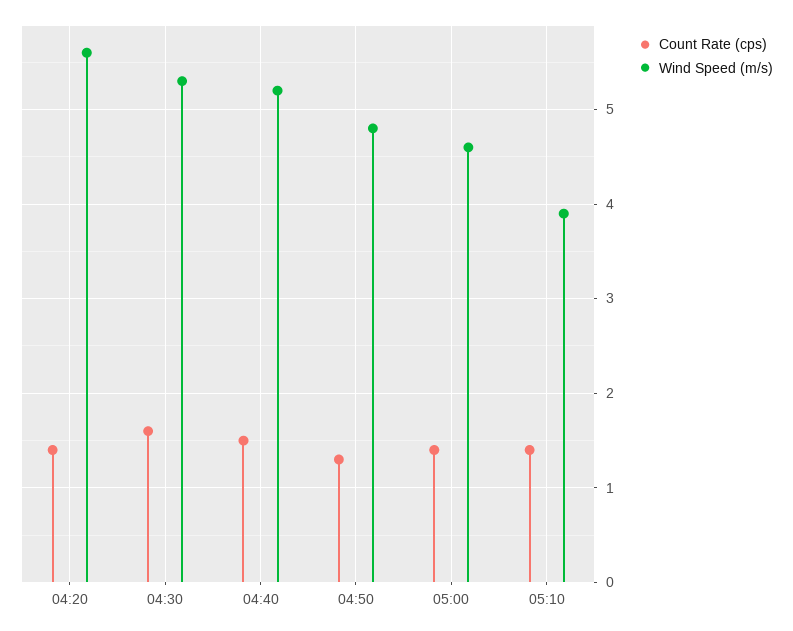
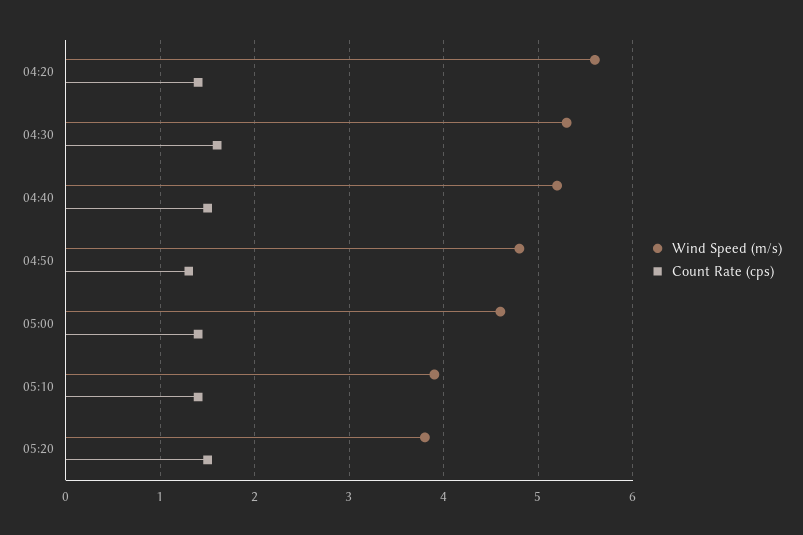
Wind Speed (m/s), 05:20: none -> 3.8
Count Rate (cps), 05:20: none -> 1.5

